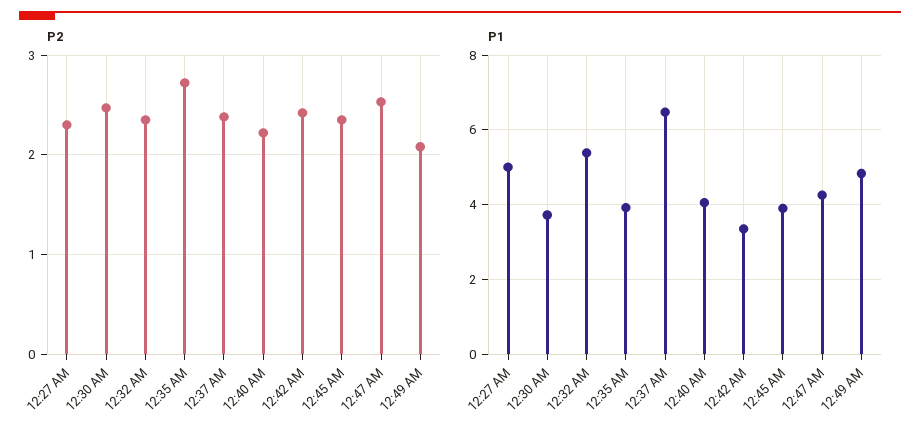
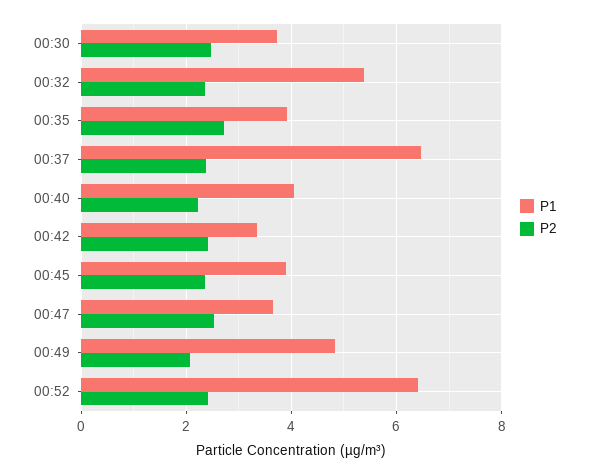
P2, 12:27 AM: 2.3 -> none
P1, 12:27 AM: 5 -> none
P1, 12:47 AM: 4.2 -> 3.6
P1, 00:52: none -> 6.4
P2, 00:52: none -> 2.4

